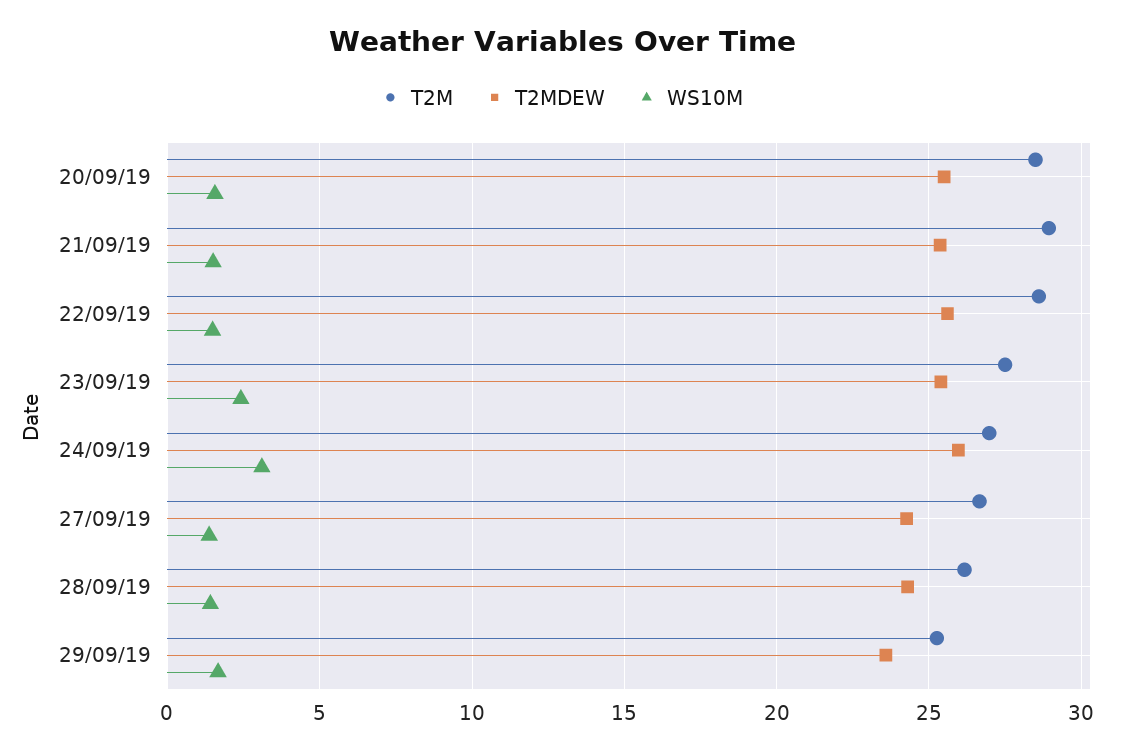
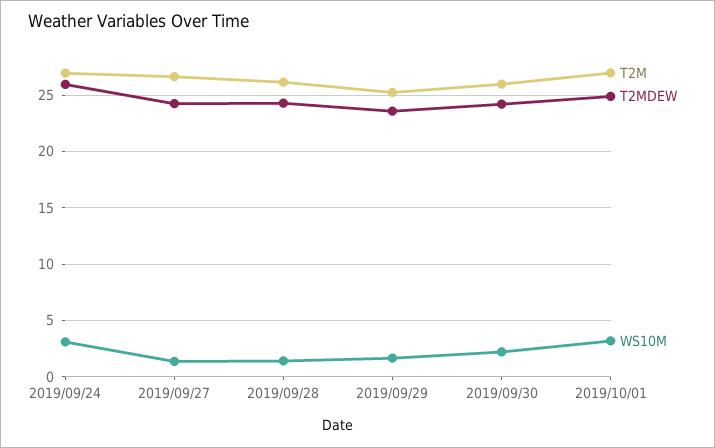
T2M, 20/09/19: 28.5 -> none
T2MDEW, 20/09/19: 25.5 -> none
WS10M, 20/09/19: 1.5 -> none
T2M, 21/09/19: 29 -> none
T2MDEW, 21/09/19: 25.5 -> none
WS10M, 21/09/19: 1.5 -> none
T2M, 22/09/19: 28.5 -> none
T2MDEW, 22/09/19: 25.5 -> none
WS10M, 22/09/19: 1.5 -> none
T2M, 23/09/19: 27.5 -> none
T2MDEW, 23/09/19: 25.5 -> none
WS10M, 23/09/19: 2.5 -> none
T2M, 2019/09/30: none -> 26
T2MDEW, 2019/09/30: none -> 24
WS10M, 2019/09/30: none -> 2
T2M, 2019/10/01: none -> 27
T2MDEW, 2019/10/01: none -> 25
WS10M, 2019/10/01: none -> 3

